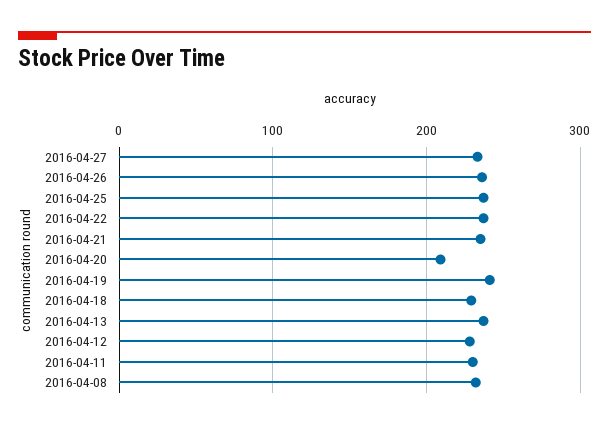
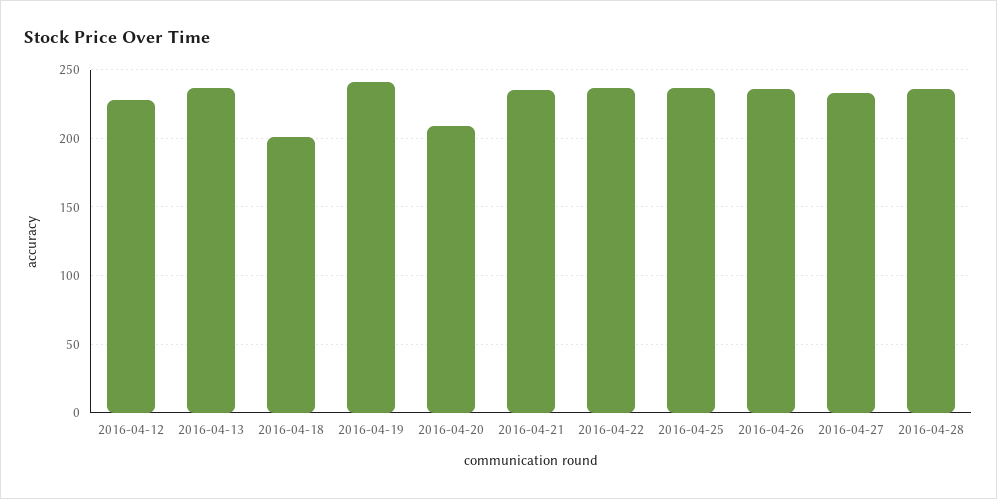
2016-04-18: 230 -> 200
2016-04-11: 230 -> none
2016-04-08: 230 -> none
2016-04-28: none -> 235

